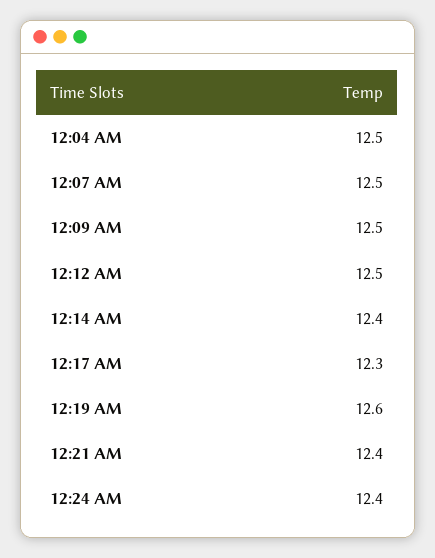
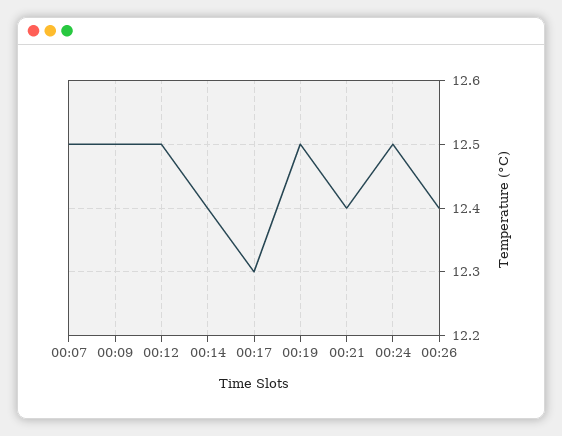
12:04 AM: 12.5 -> none
12:19 AM: 12.6 -> 12.5
12:24 AM: 12.4 -> 12.5
00:26: none -> 12.4

